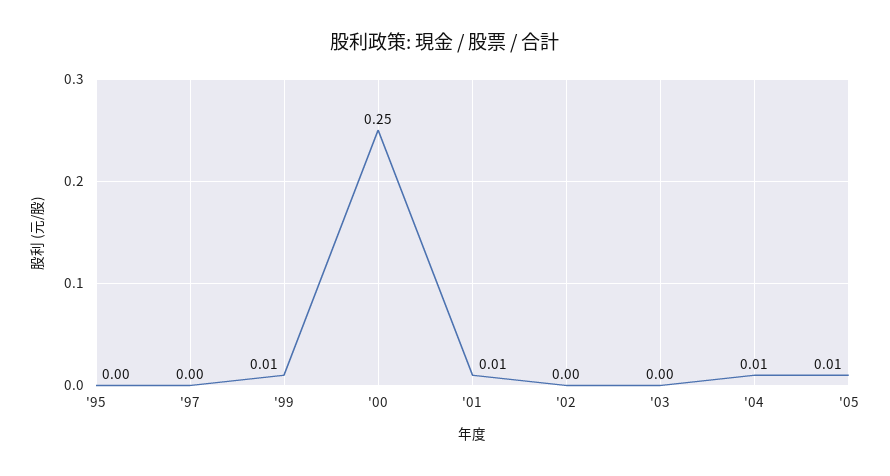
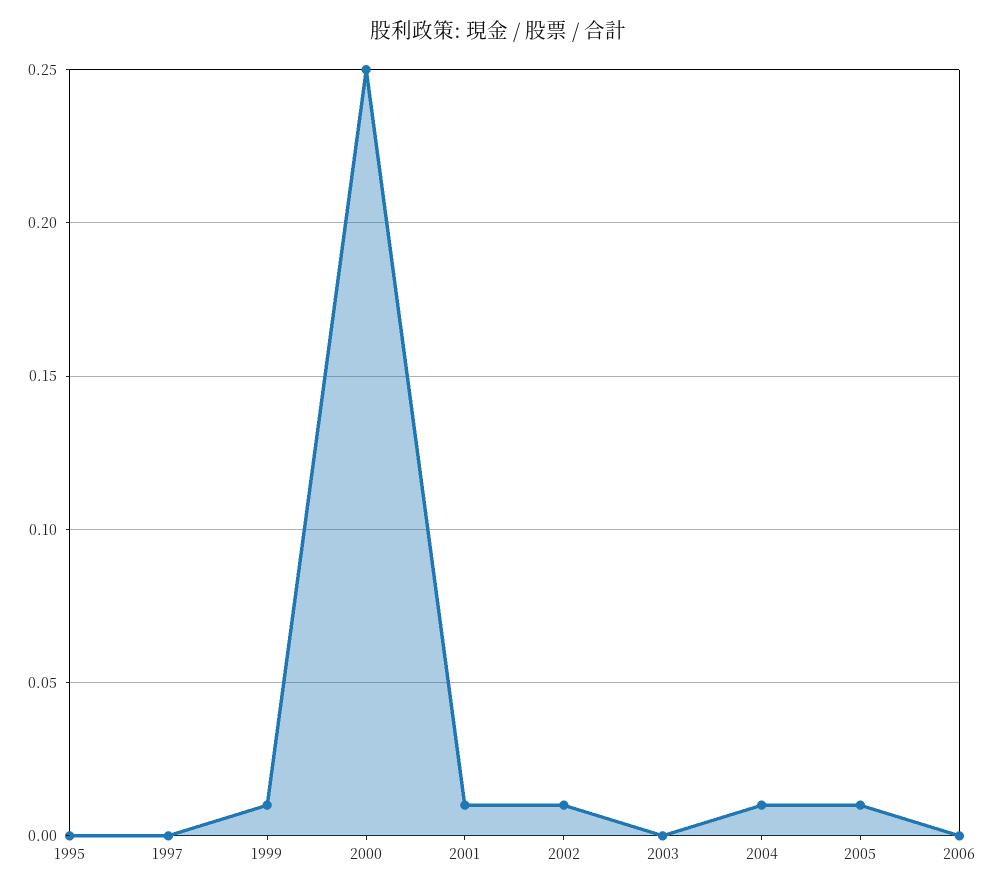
'02: 0 -> 0.01
2006: none -> 0

